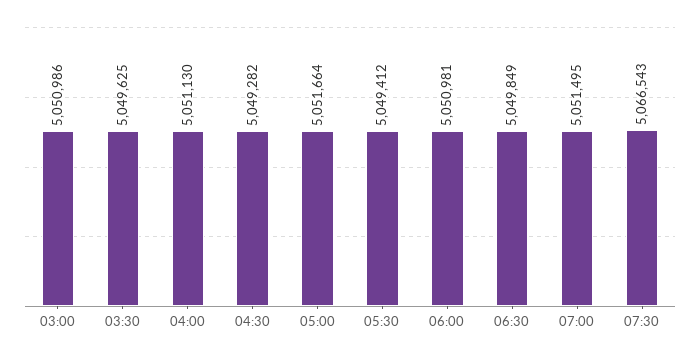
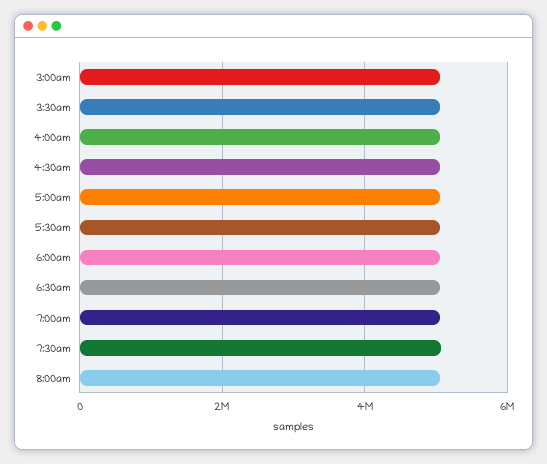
8:00am: none -> 5000000

